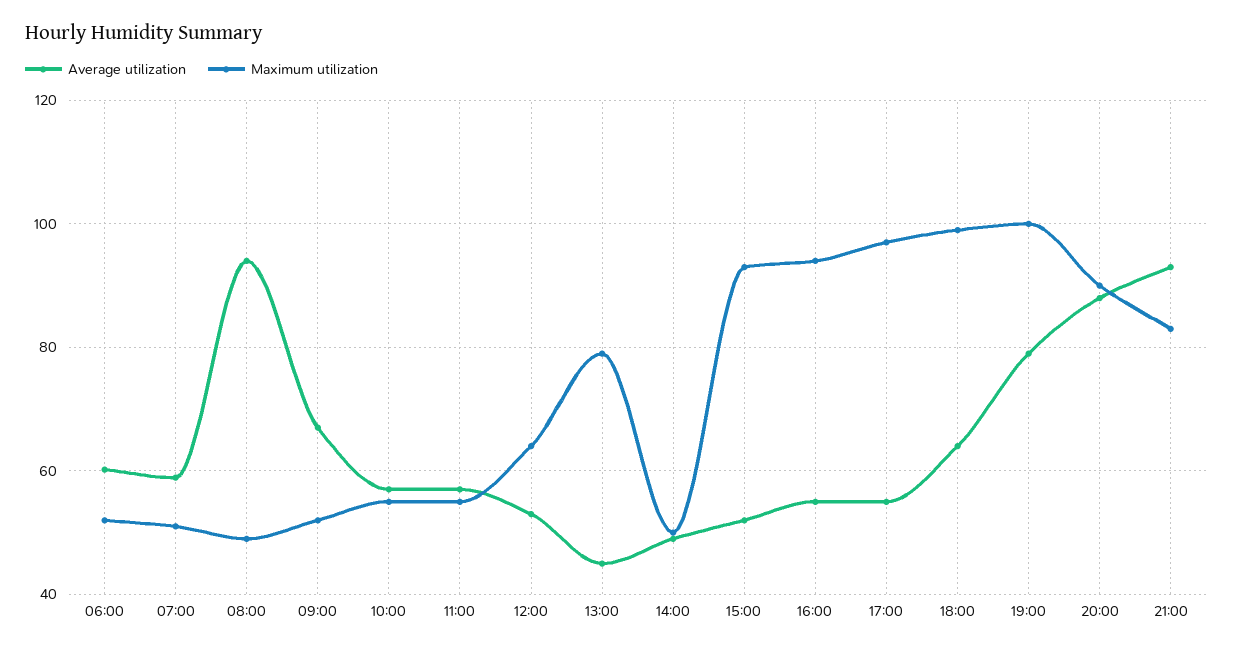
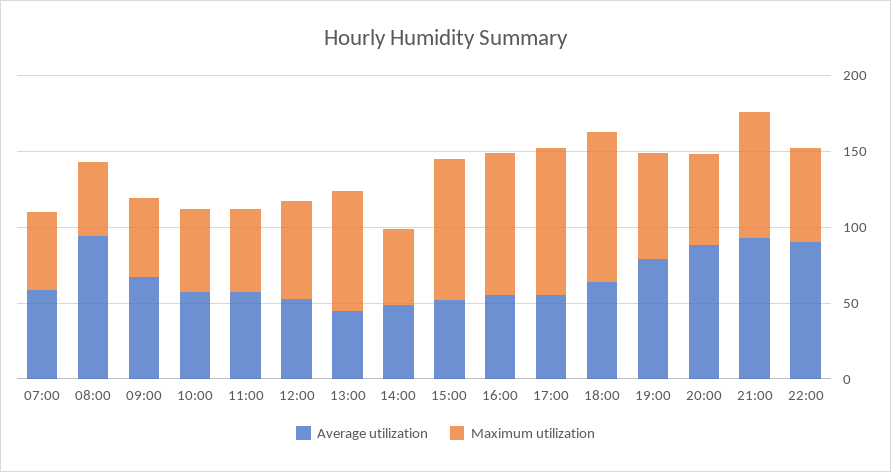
Average utilization, 06:00: 60 -> none
Maximum utilization, 06:00: 52 -> none
Maximum utilization, 19:00: 100 -> 70
Maximum utilization, 20:00: 90 -> 60
Average utilization, 22:00: none -> 90
Maximum utilization, 22:00: none -> 60

